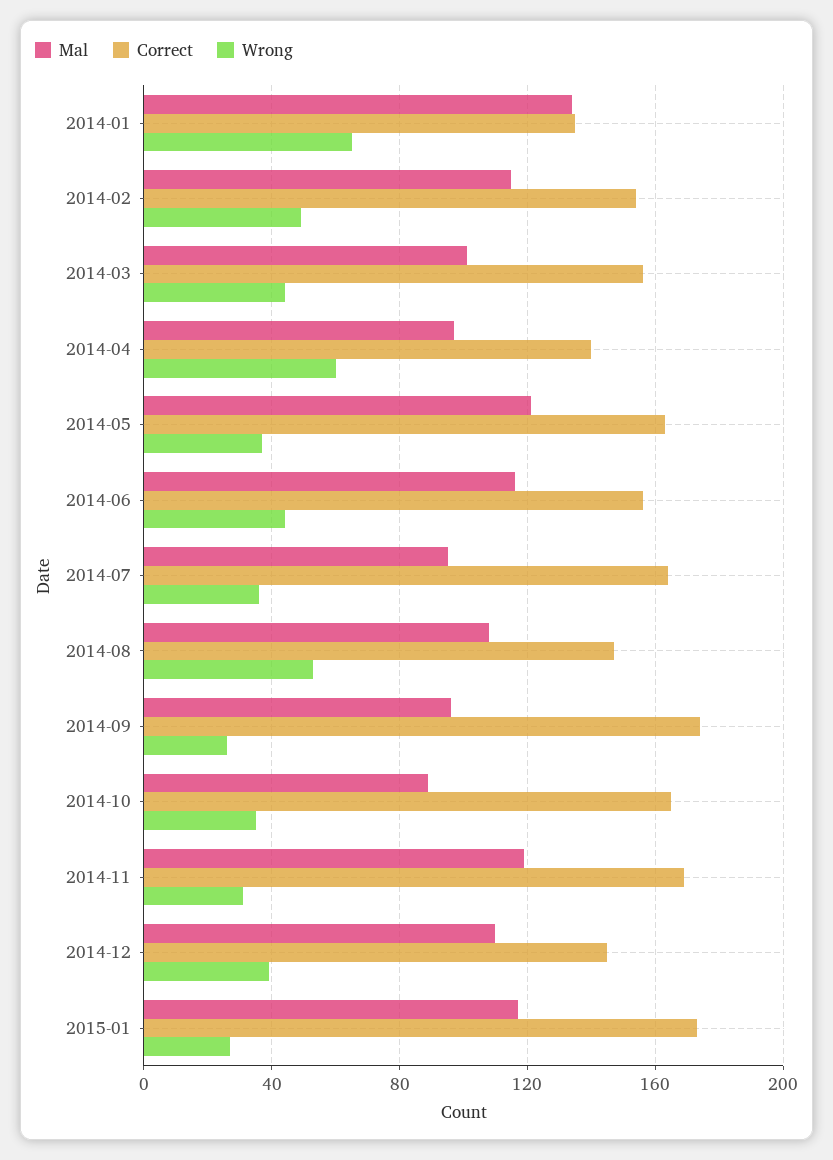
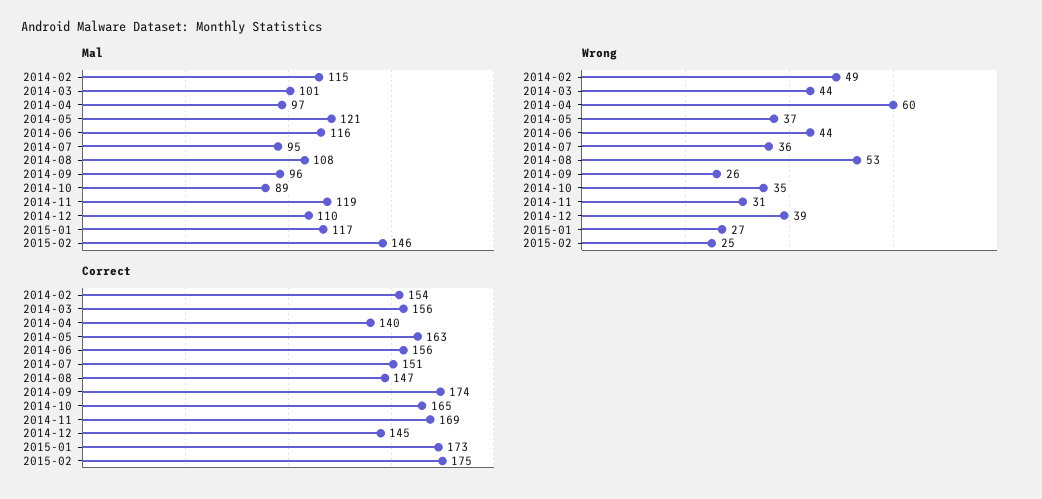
Mal, 2014-01: 135 -> none
Correct, 2014-01: 135 -> none
Wrong, 2014-01: 65 -> none
Correct, 2014-07: 165 -> 151
Mal, 2015-02: none -> 146
Wrong, 2015-02: none -> 25
Correct, 2015-02: none -> 175

